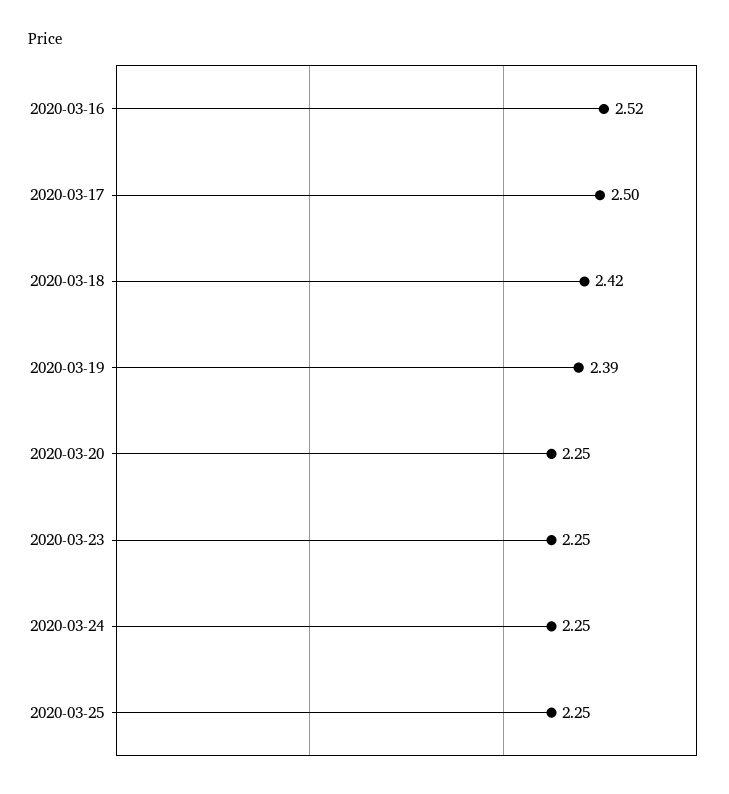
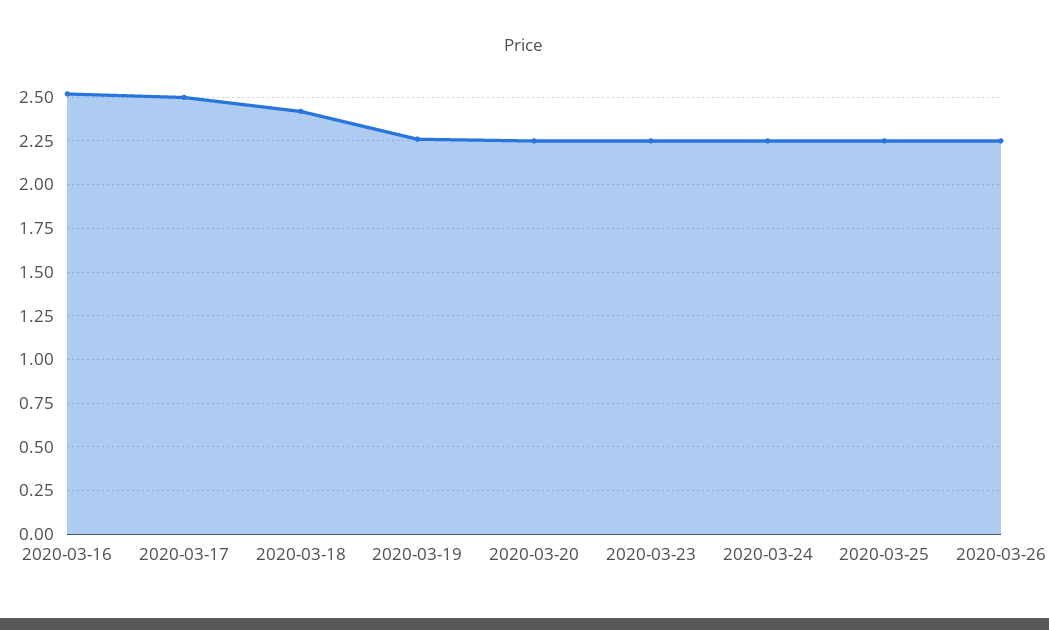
2020-03-19: 2.39 -> 2.25
2020-03-26: none -> 2.25

